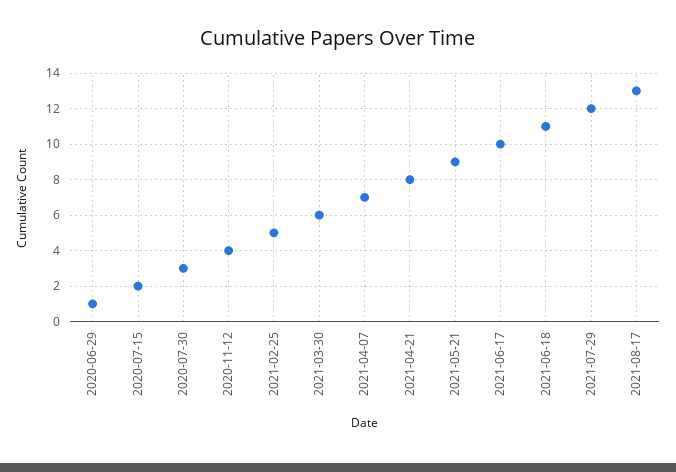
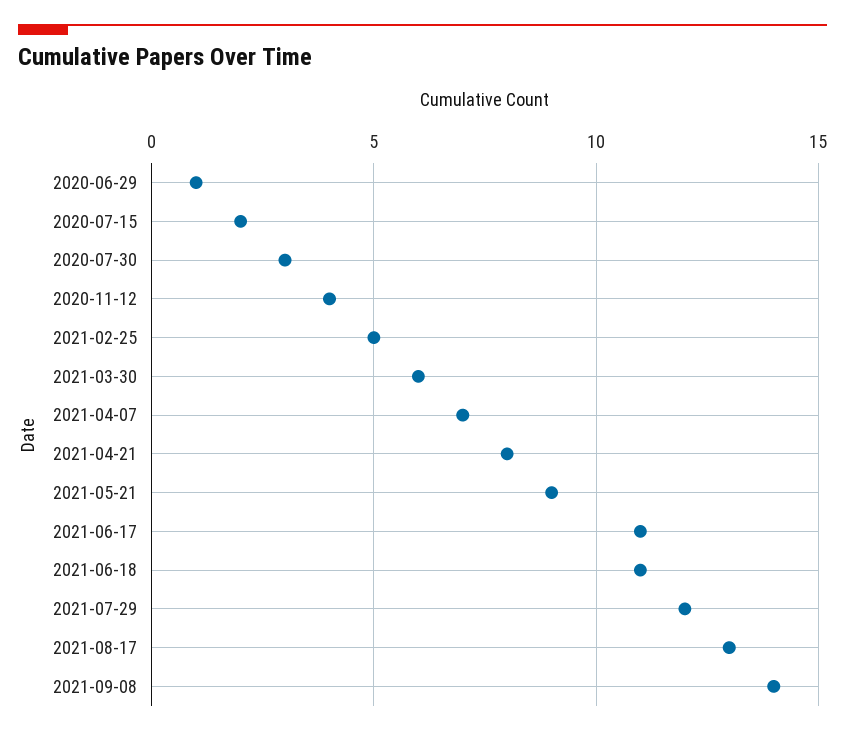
2021-06-17: 10 -> 11
2021-09-08: none -> 14

